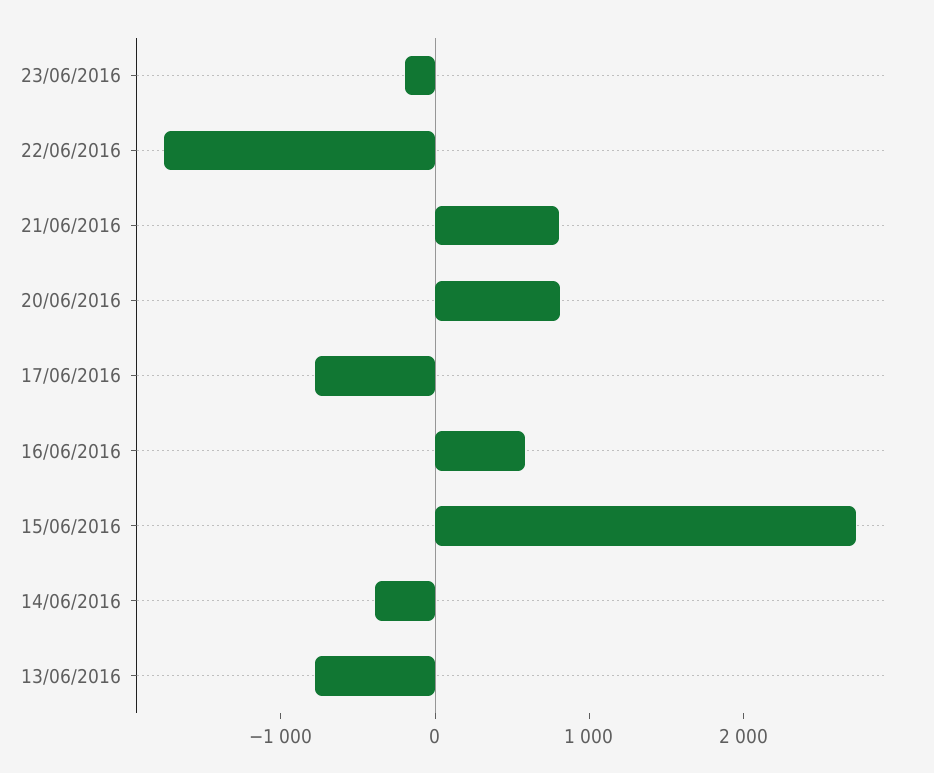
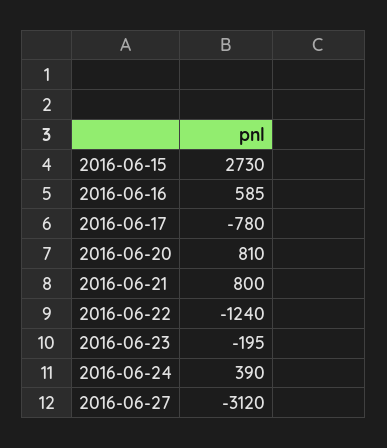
22/06/2016: -1800 -> -1240
14/06/2016: -400 -> none
13/06/2016: -800 -> none
2016-06-24: none -> 390
2016-06-27: none -> -3120

